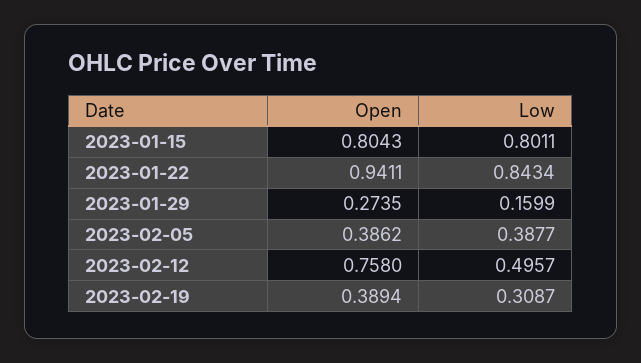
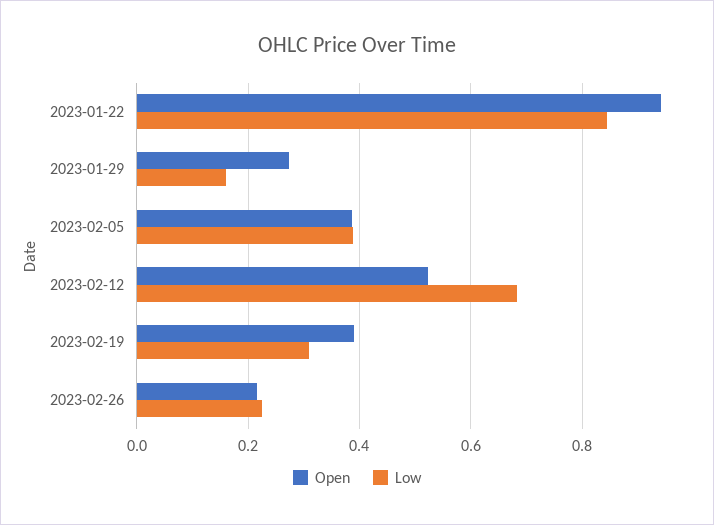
Open, 2023-01-15: 0.8043 -> none
Low, 2023-01-15: 0.8011 -> none
Open, 2023-02-12: 0.758 -> 0.52
Low, 2023-02-12: 0.4957 -> 0.68
Open, 2023-02-26: none -> 0.22
Low, 2023-02-26: none -> 0.22

